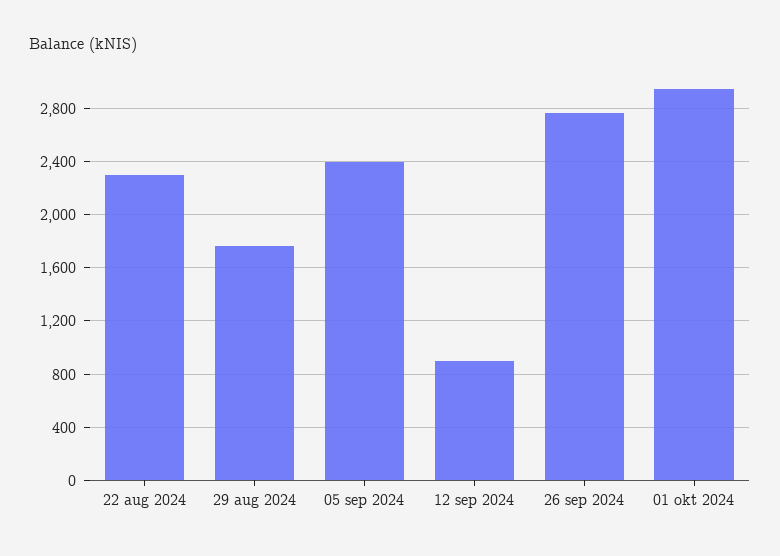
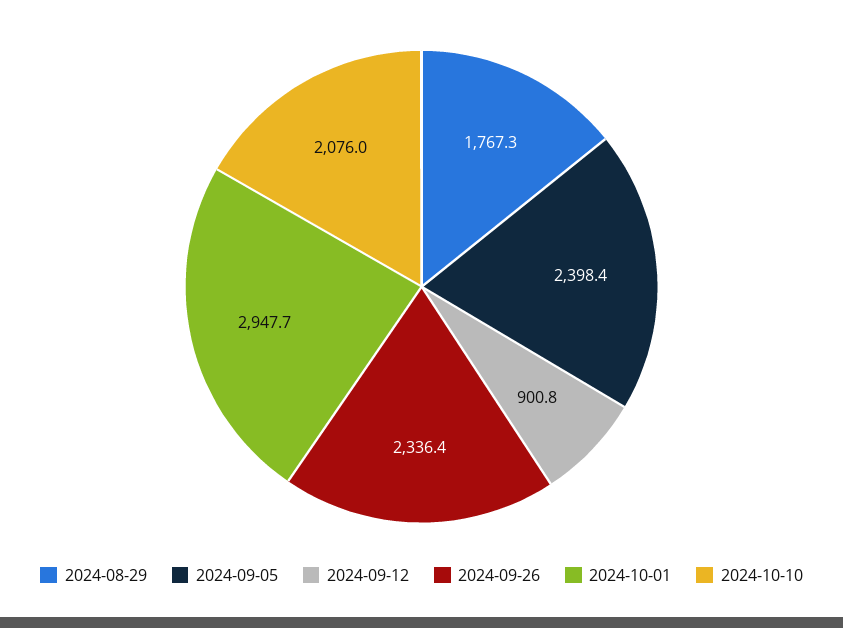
22 aug 2024: 2300 -> none
26 sep 2024: 2750 -> 2336.4
2024-10-10: none -> 2076

